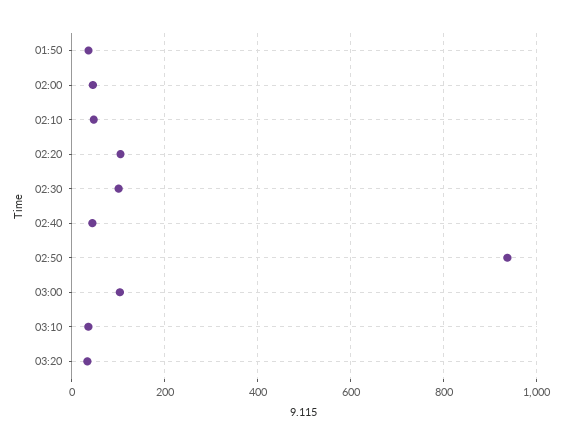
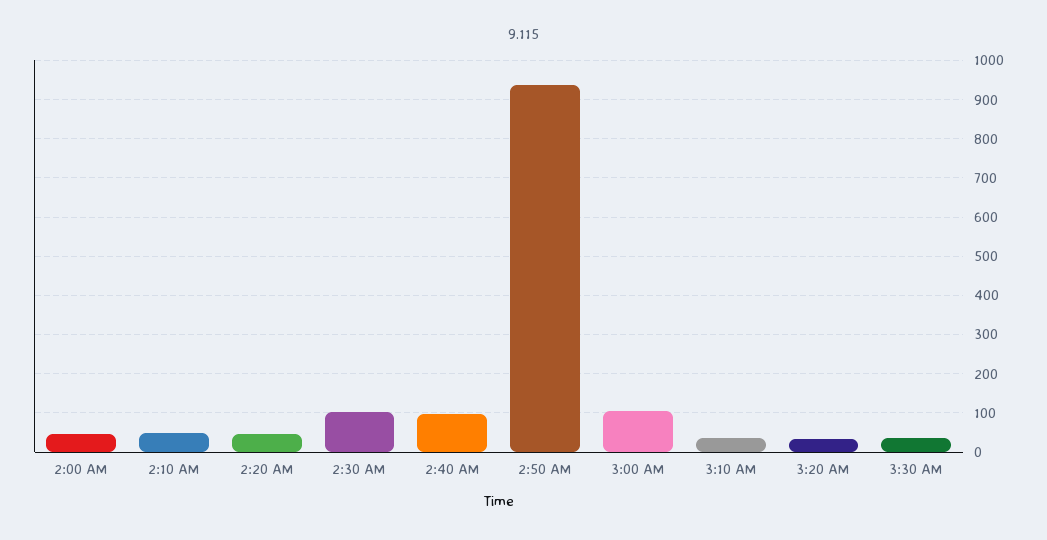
01:50: 40 -> none
02:20: 100 -> 40
02:40: 40 -> 100
3:30 AM: none -> 40

